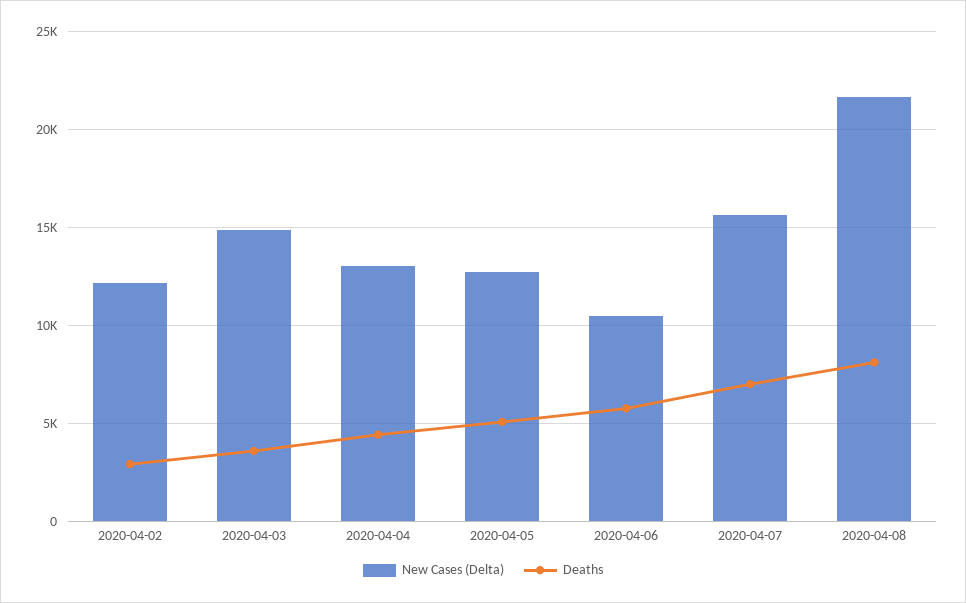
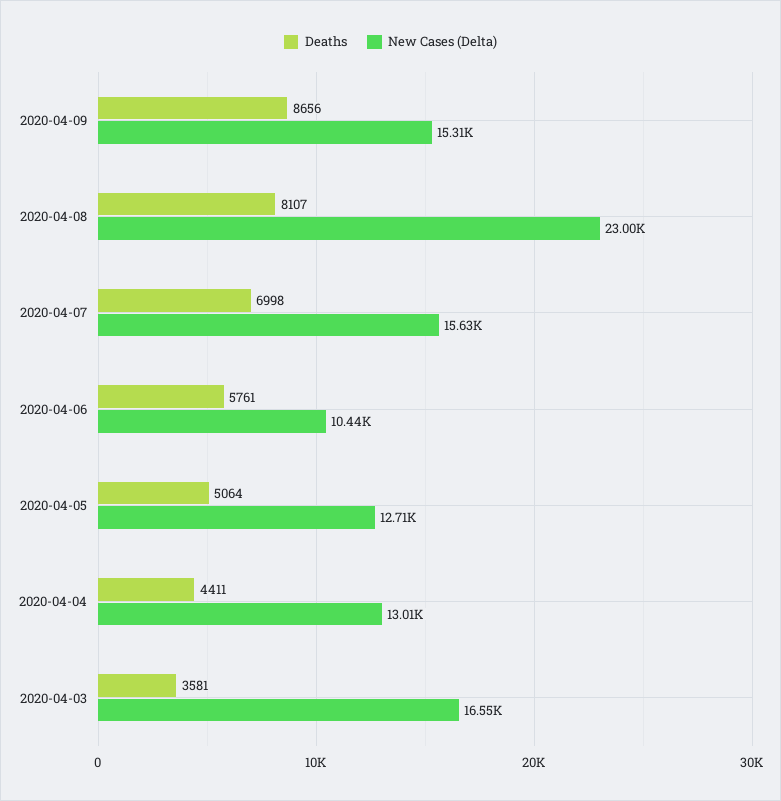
New Cases (Delta), 2020-04-02: 12000 -> none
Deaths, 2020-04-02: 3000 -> none
New Cases (Delta), 2020-04-03: 15000 -> 16550
New Cases (Delta), 2020-04-08: 21500 -> 23000
Deaths, 2020-04-09: none -> 8656
New Cases (Delta), 2020-04-09: none -> 15310

